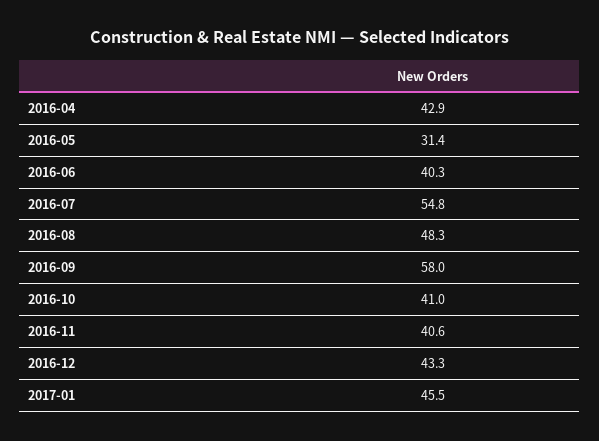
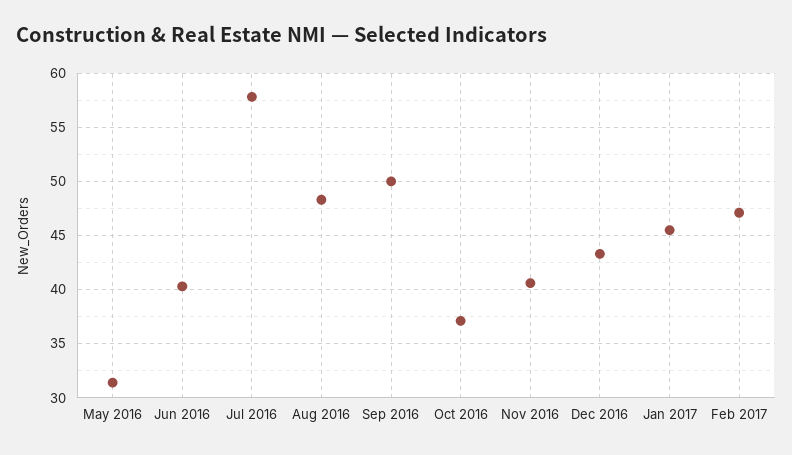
2016-04: 42.9 -> none
2016-07: 54.8 -> 58
2016-09: 58 -> 50
2016-10: 41 -> 37
Feb 2017: none -> 47

